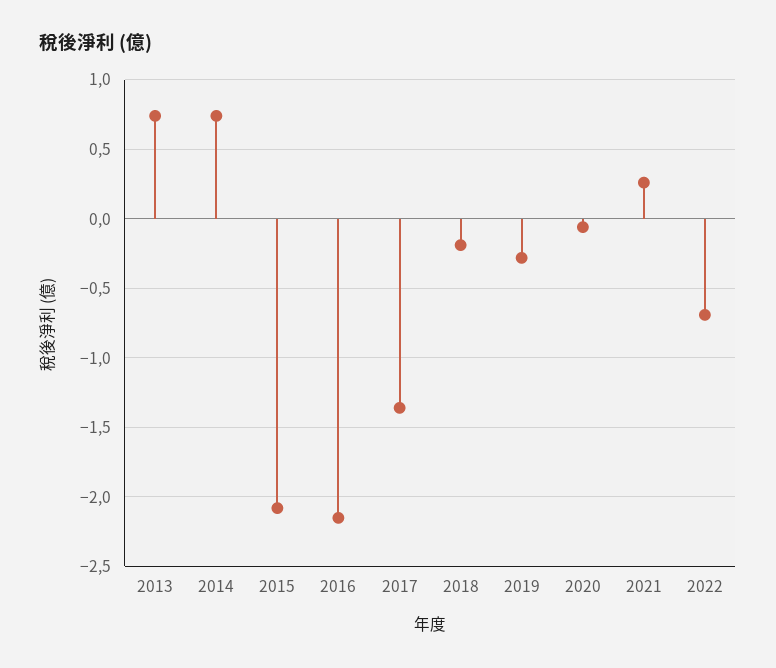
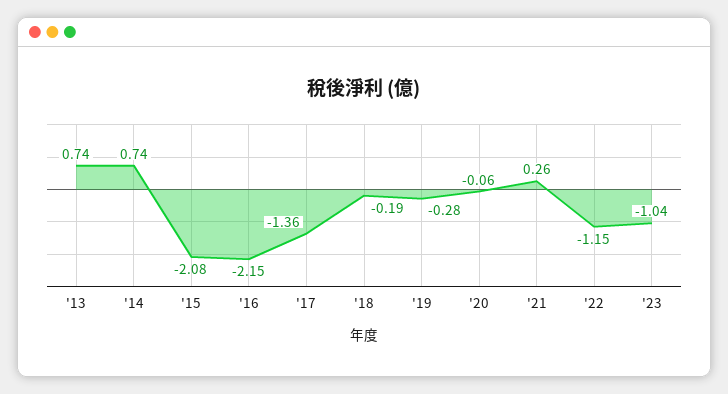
2022: -0.7 -> -1.15
'23: none -> -1.04

